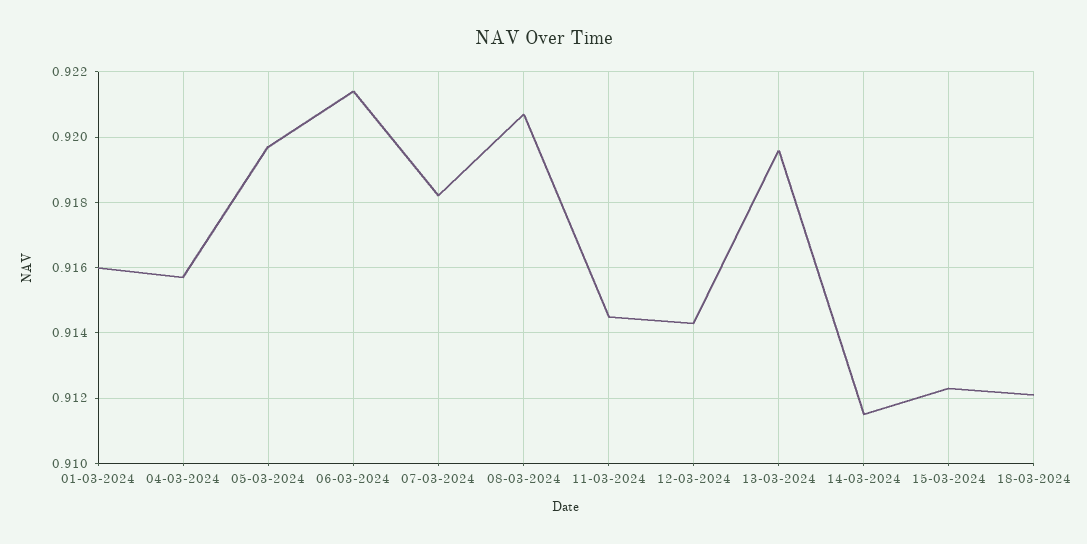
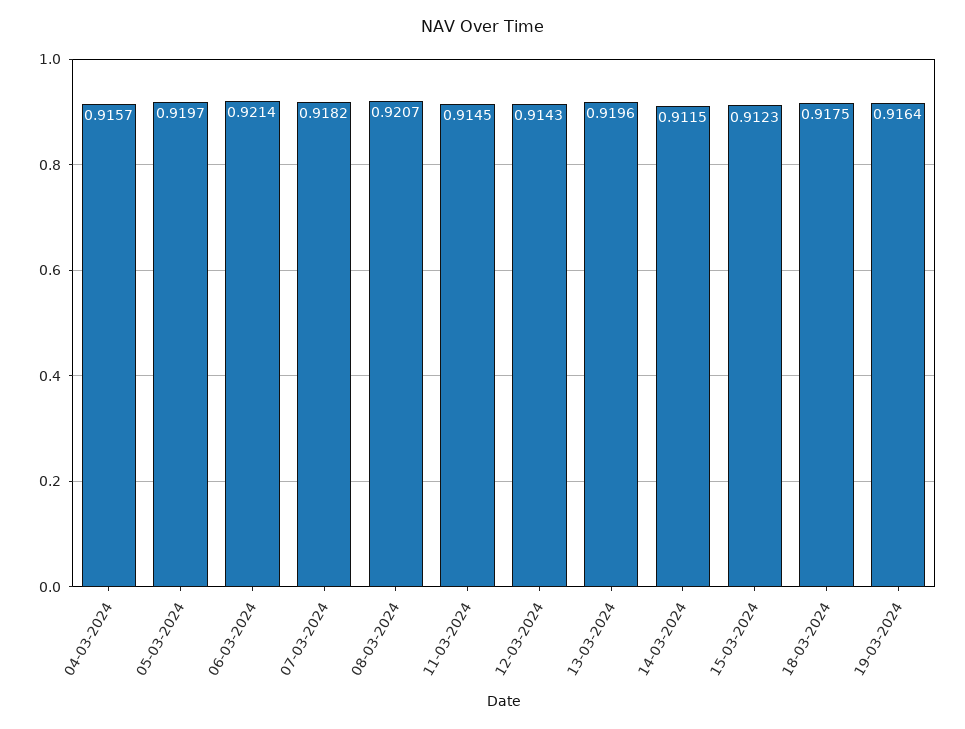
01-03-2024: 0.916 -> none
18-03-2024: 0.912 -> 0.9175
19-03-2024: none -> 0.9164

